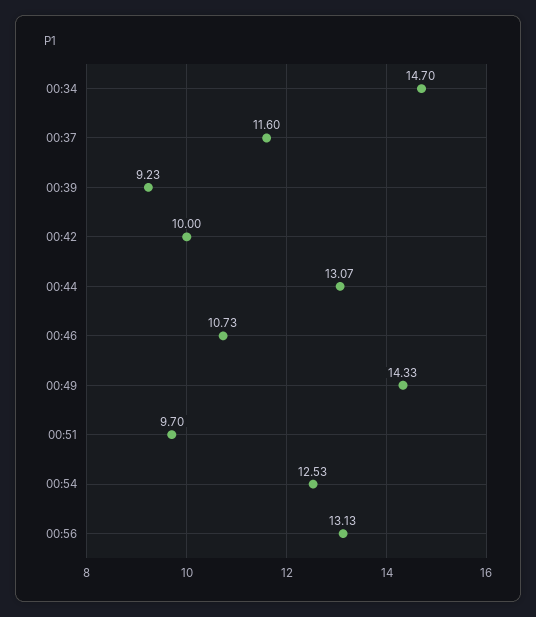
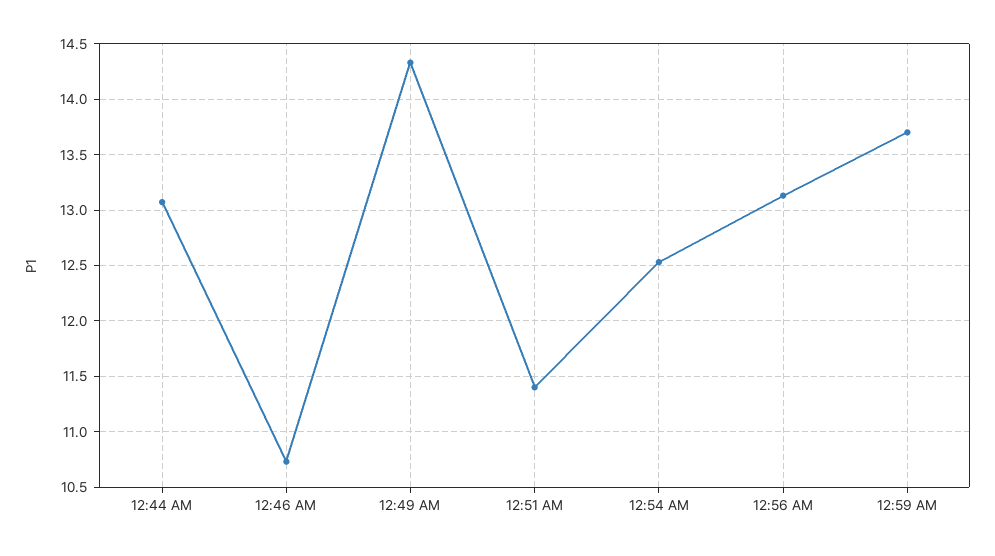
00:34: 14.7 -> none
00:37: 11.6 -> none
00:39: 9.23 -> none
00:42: 10 -> none
00:51: 9.7 -> 11.4
12:59 AM: none -> 13.7

